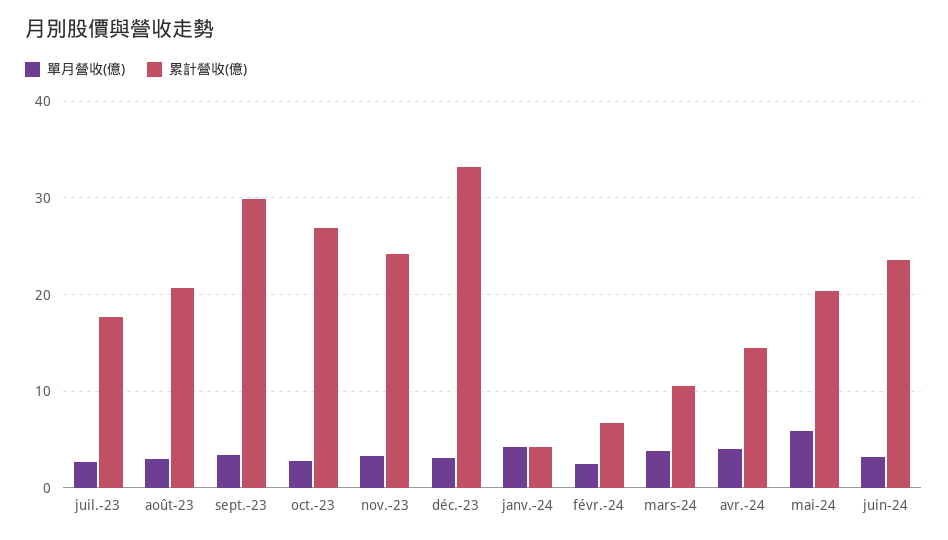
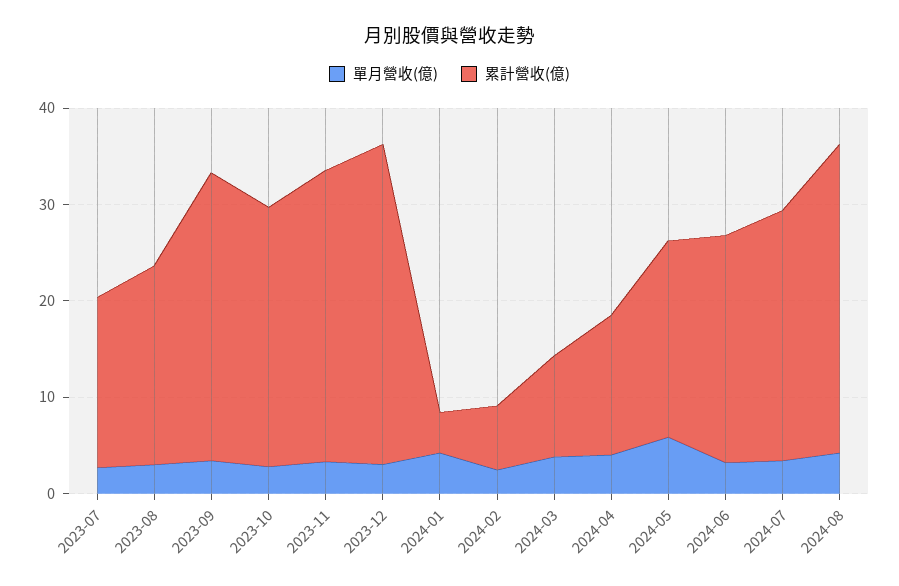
累計營收(億), nov.-23: 24 -> 30
單月營收(億), 2024-07: none -> 4
累計營收(億), 2024-07: none -> 26
單月營收(億), 2024-08: none -> 4
累計營收(億), 2024-08: none -> 32

